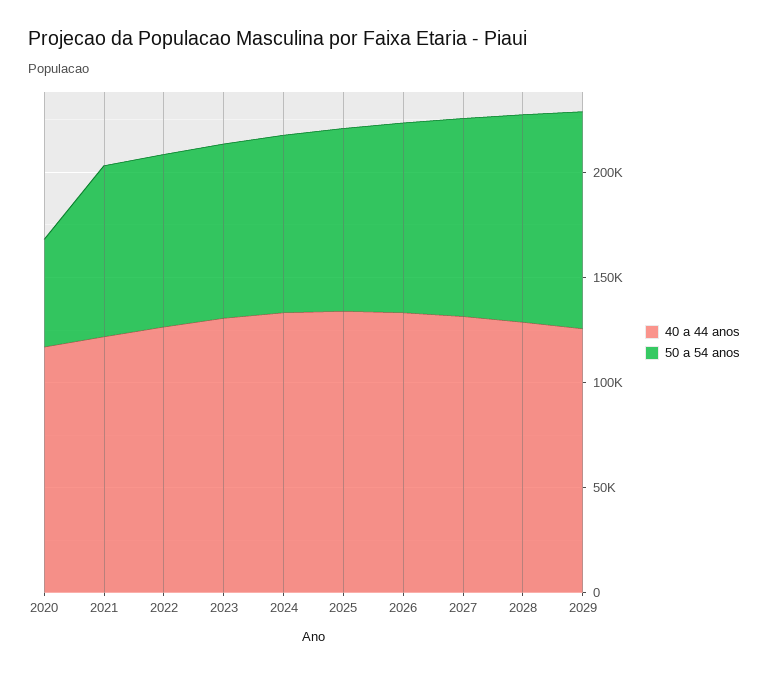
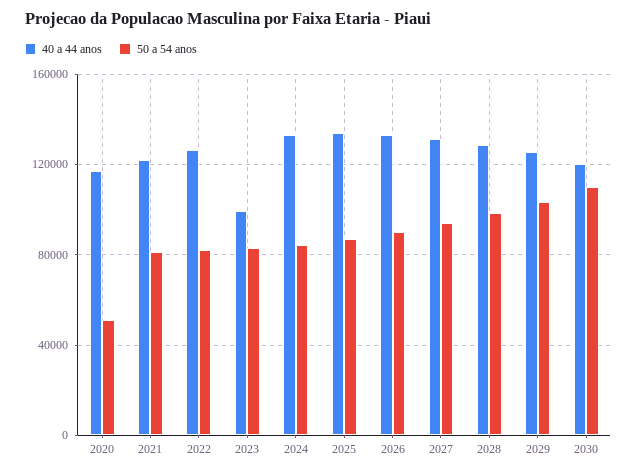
40 a 44 anos, 2023: 130000 -> 100000
40 a 44 anos, 2030: none -> 120000
50 a 54 anos, 2030: none -> 110000

